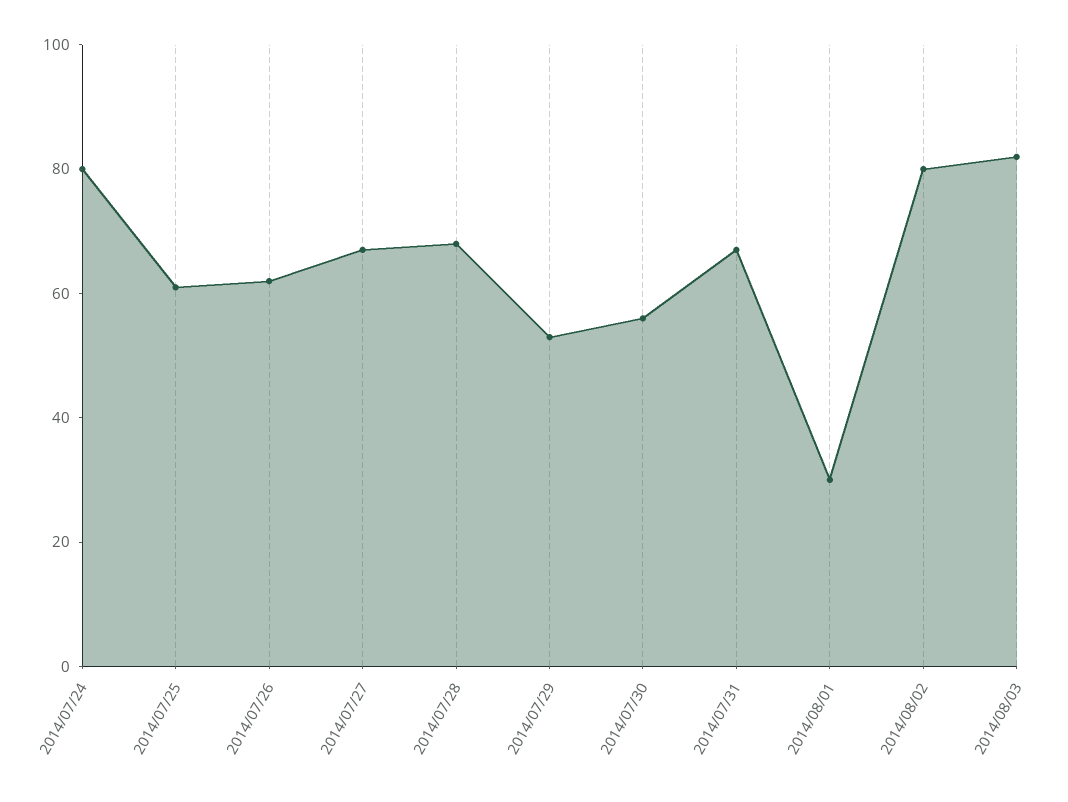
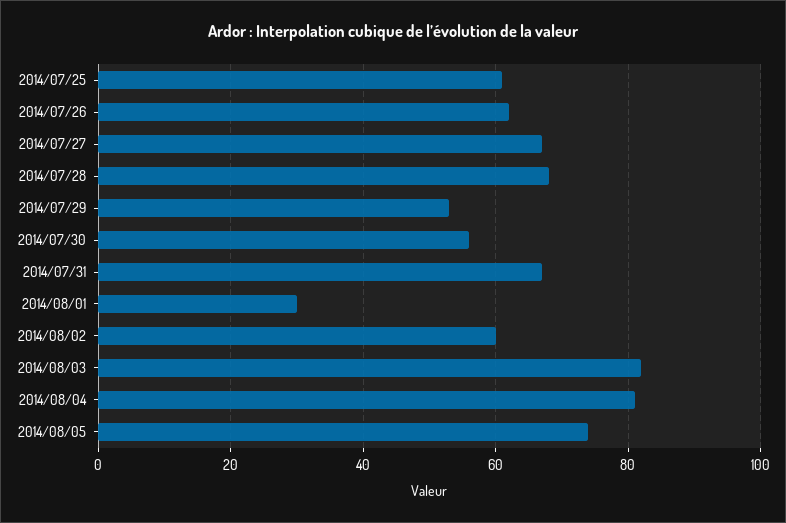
2014/07/24: 80 -> none
2014/08/02: 80 -> 60
2014/08/04: none -> 80
2014/08/05: none -> 75

